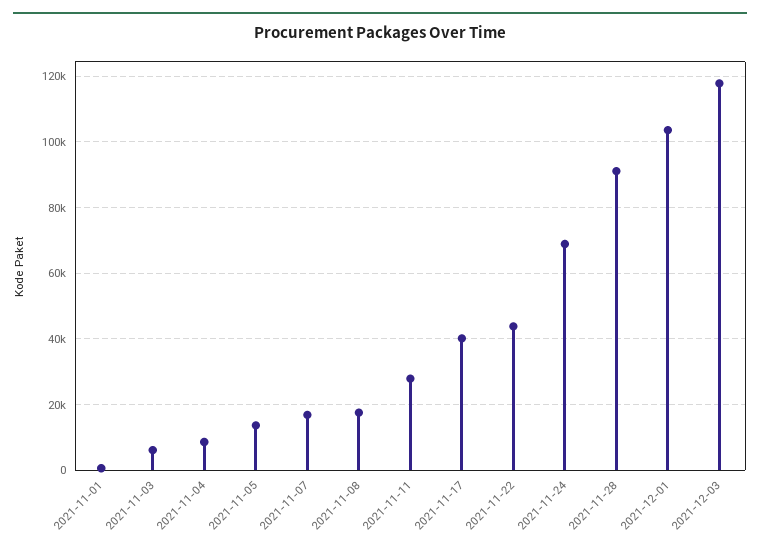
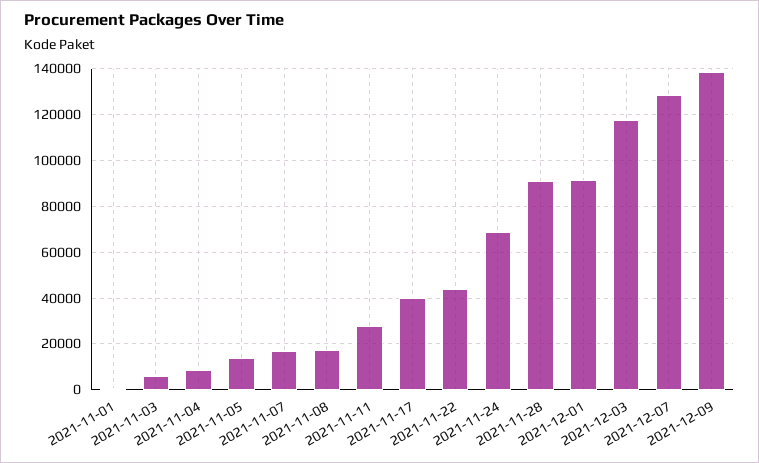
2021-12-01: 104000 -> 90000
2021-12-07: none -> 130000
2021-12-09: none -> 140000

